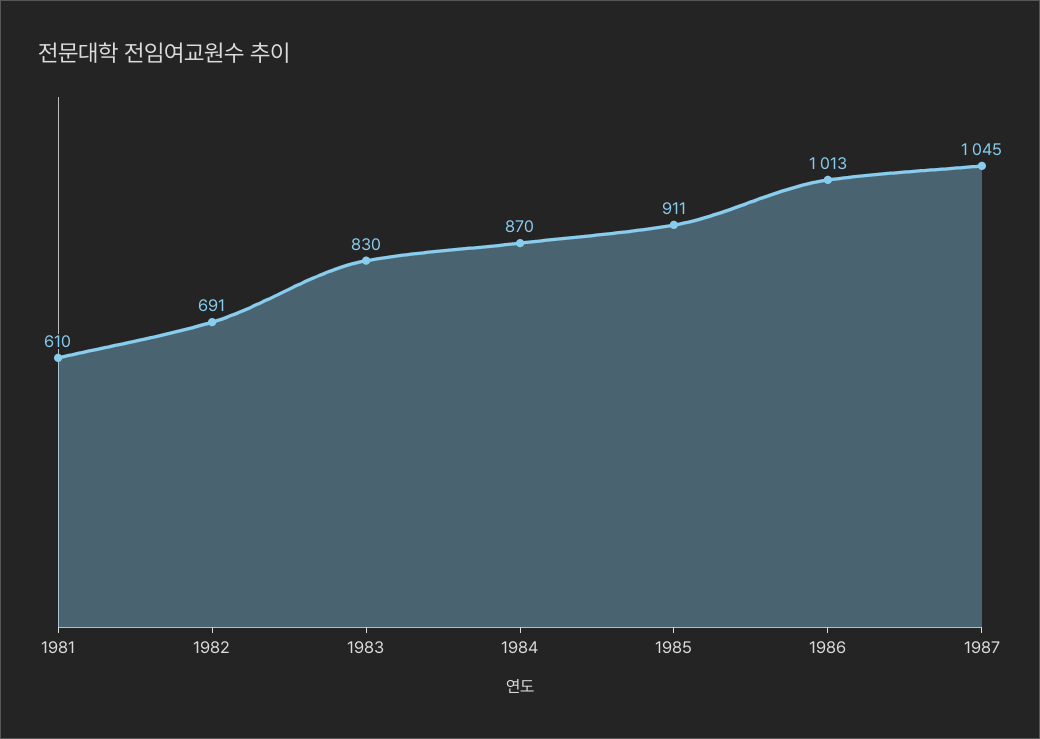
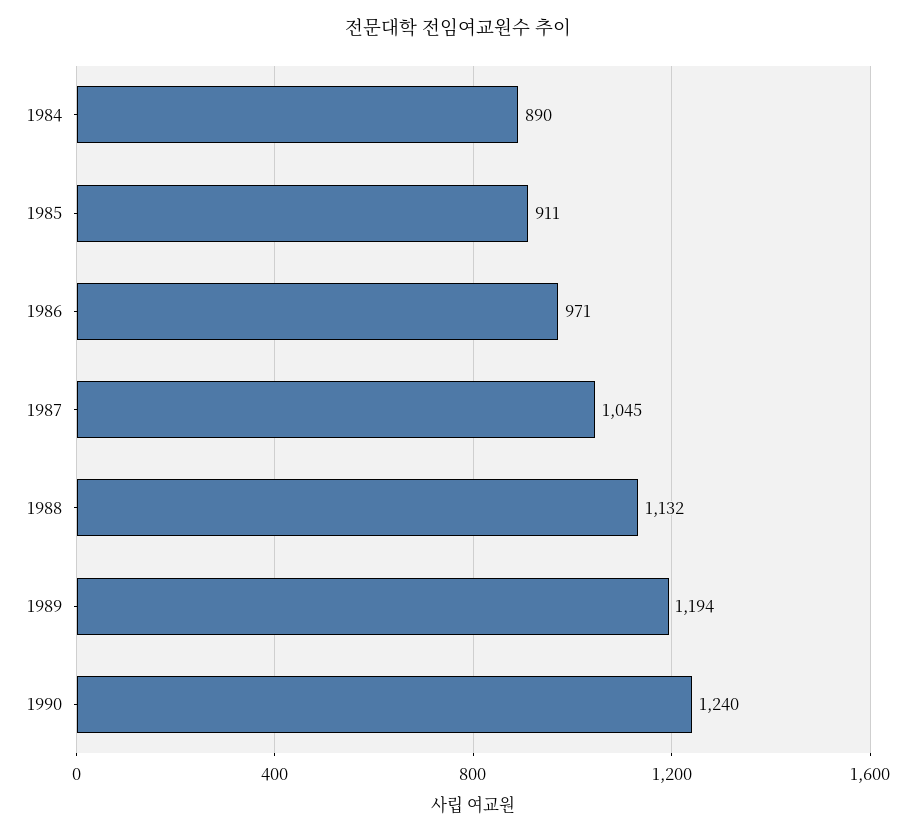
1981: 610 -> none
1982: 691 -> none
1983: 830 -> none
1984: 870 -> 890
1986: 1013 -> 971
1988: none -> 1132
1989: none -> 1194
1990: none -> 1240

